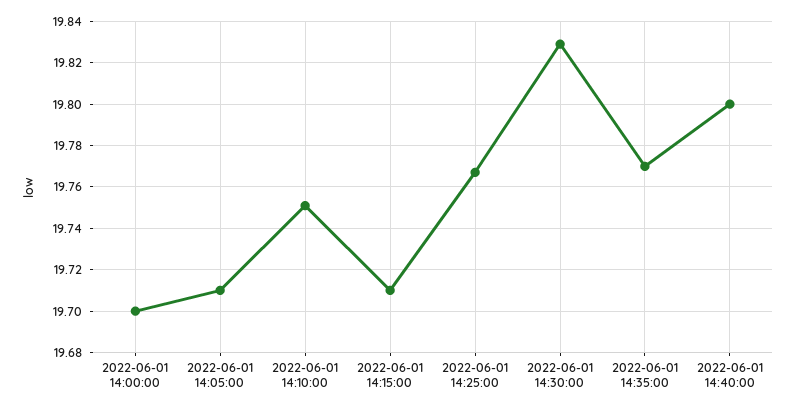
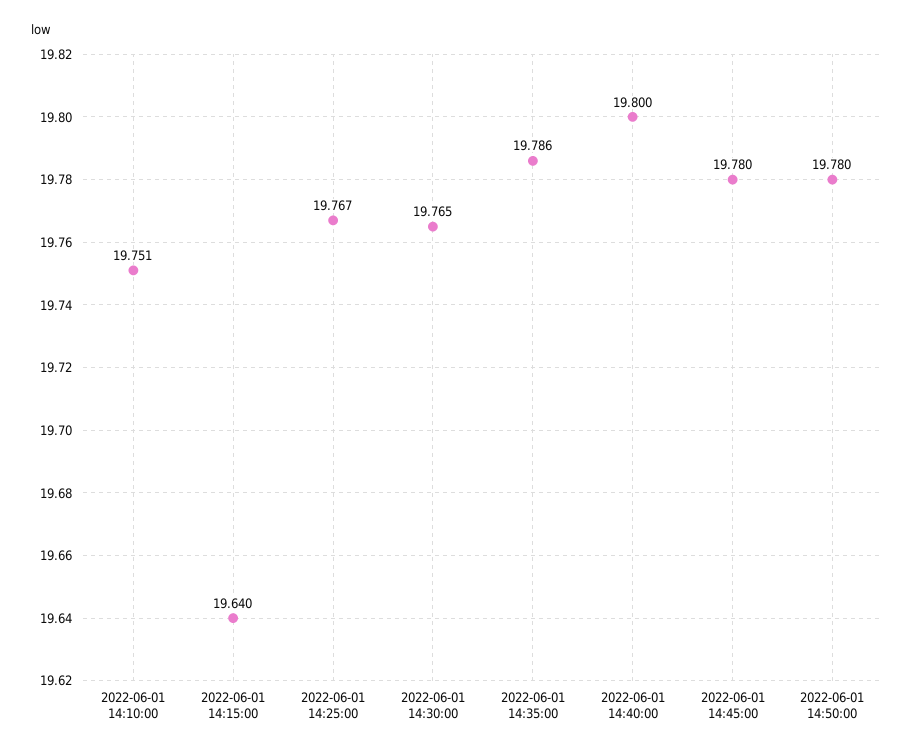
2022-06-01 14:00:00: 19.7 -> none
2022-06-01 14:05:00: 19.71 -> none
2022-06-01 14:15:00: 19.71 -> 19.64
2022-06-01 14:30:00: 19.83 -> 19.765
2022-06-01 14:35:00: 19.77 -> 19.786
2022-06-01 14:45:00: none -> 19.78
2022-06-01 14:50:00: none -> 19.78

